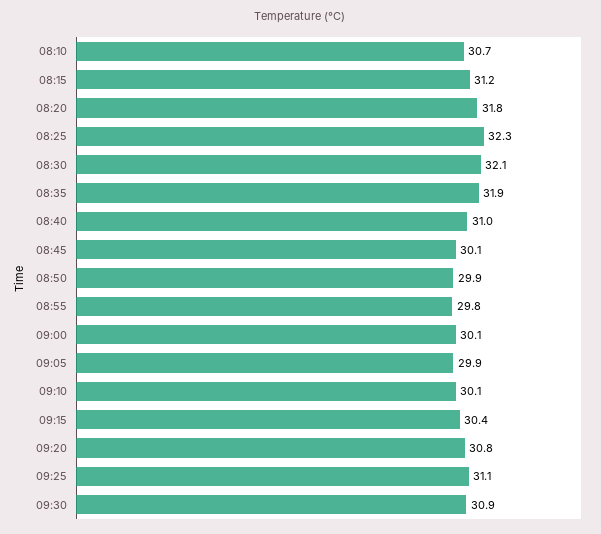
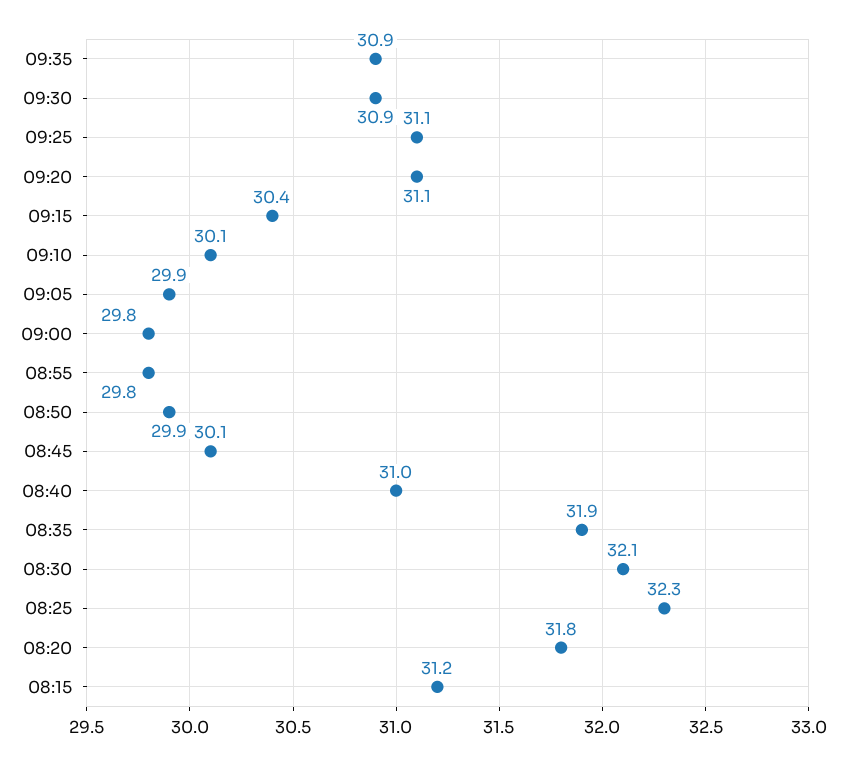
08:10: 30.7 -> none
09:00: 30.1 -> 29.8
09:20: 30.8 -> 31.1
09:35: none -> 30.9

